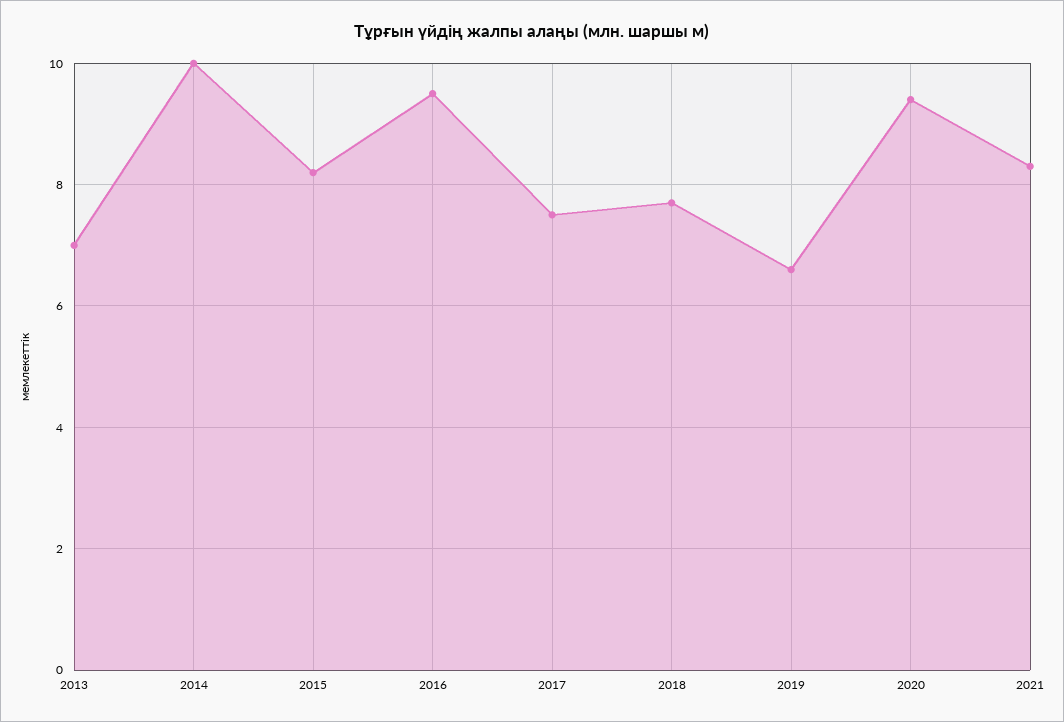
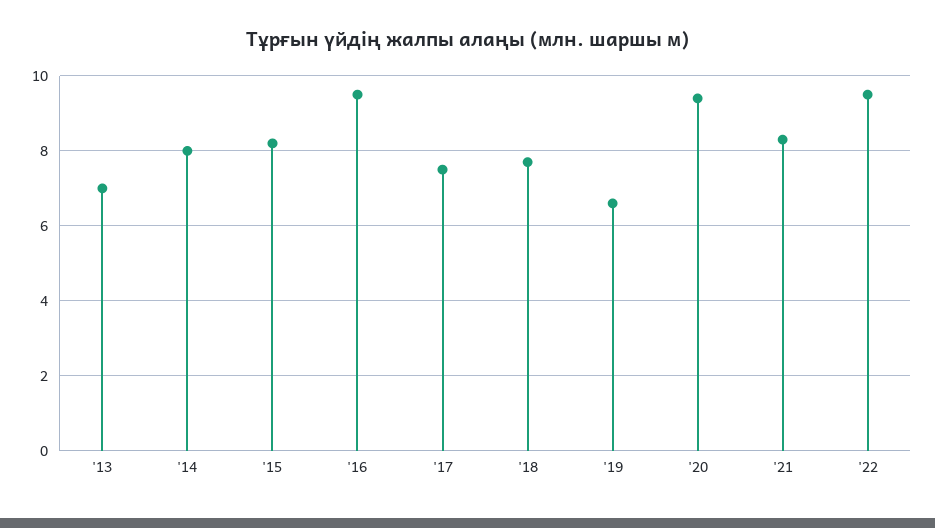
2014: 10 -> 8
'22: none -> 9.5

